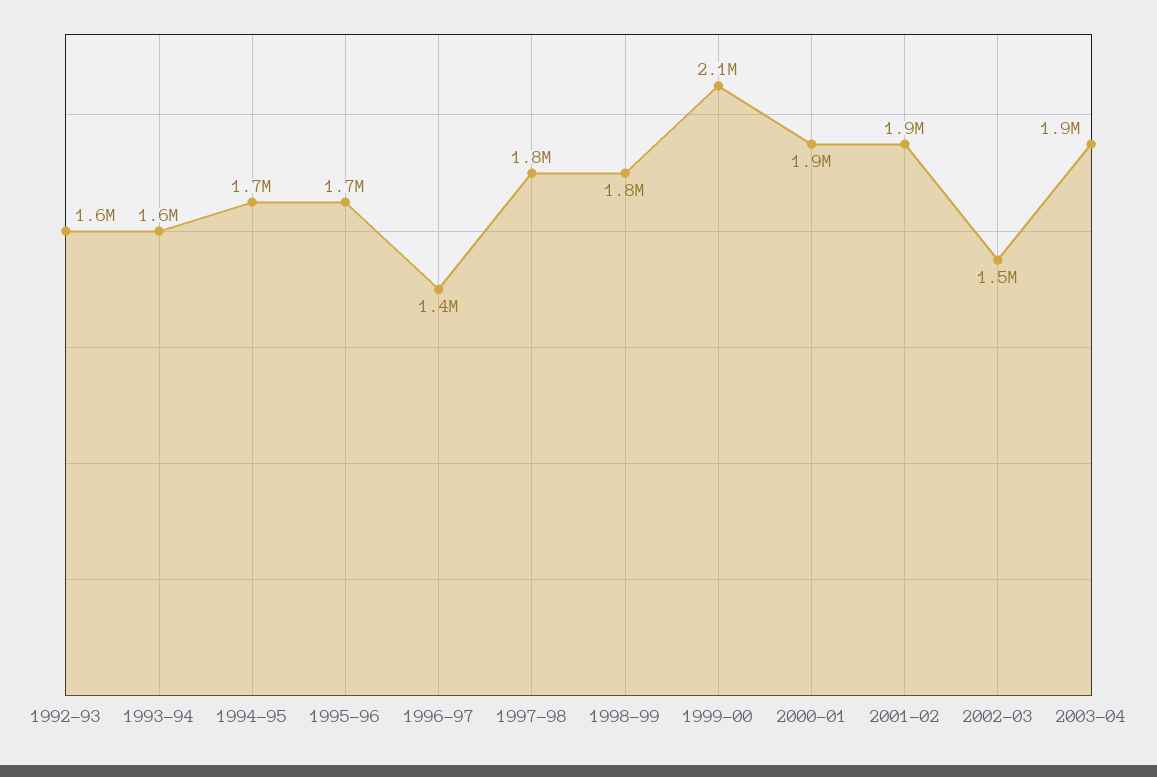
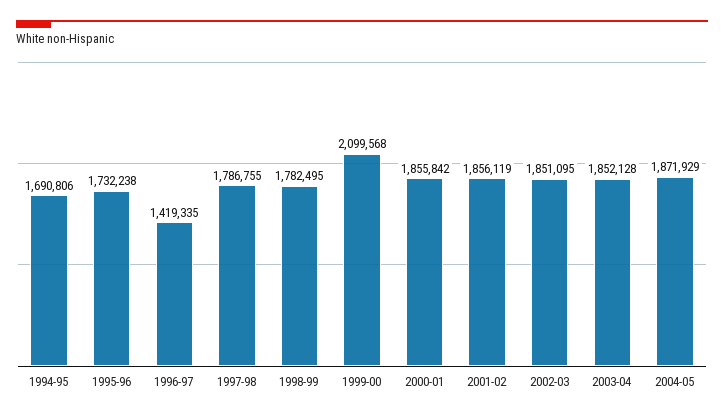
1992-93: 1600000 -> none
1993-94: 1600000 -> none
2002-03: 1500000 -> 1851095
2004-05: none -> 1871929

